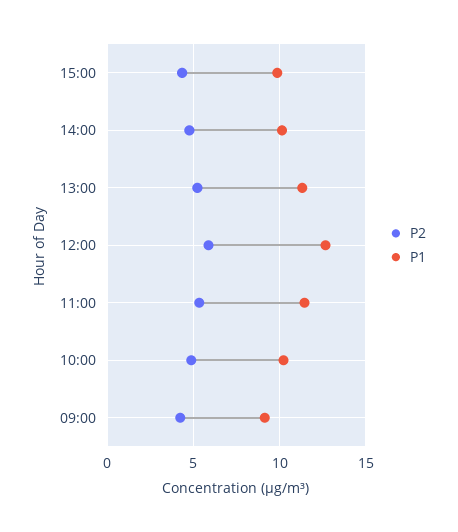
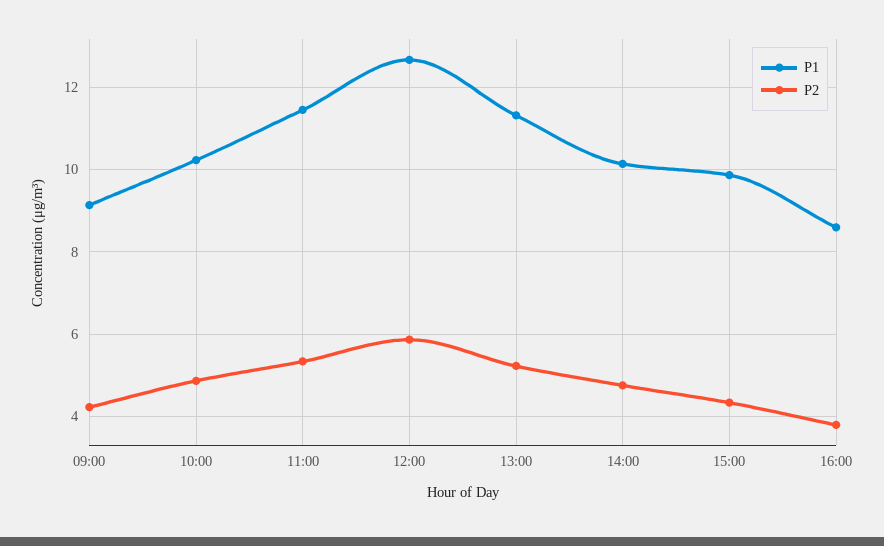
P1, 16:00: none -> 8.6
P2, 16:00: none -> 3.8

